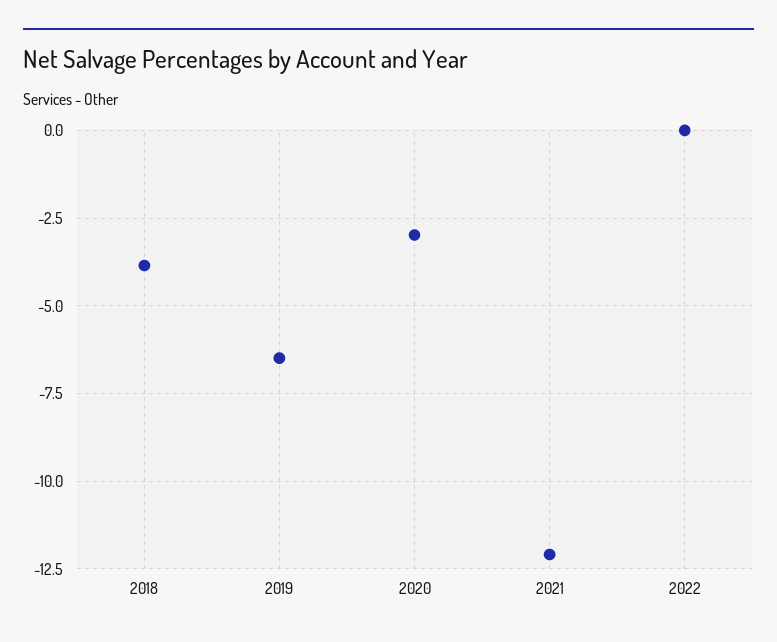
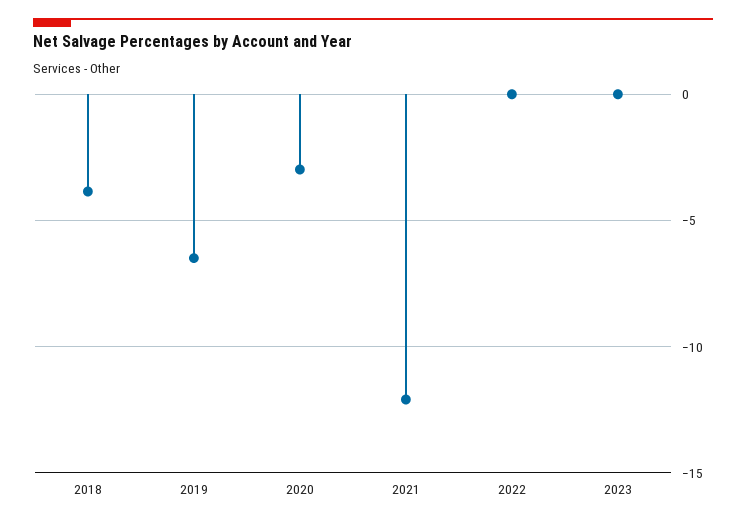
2023: none -> 0

